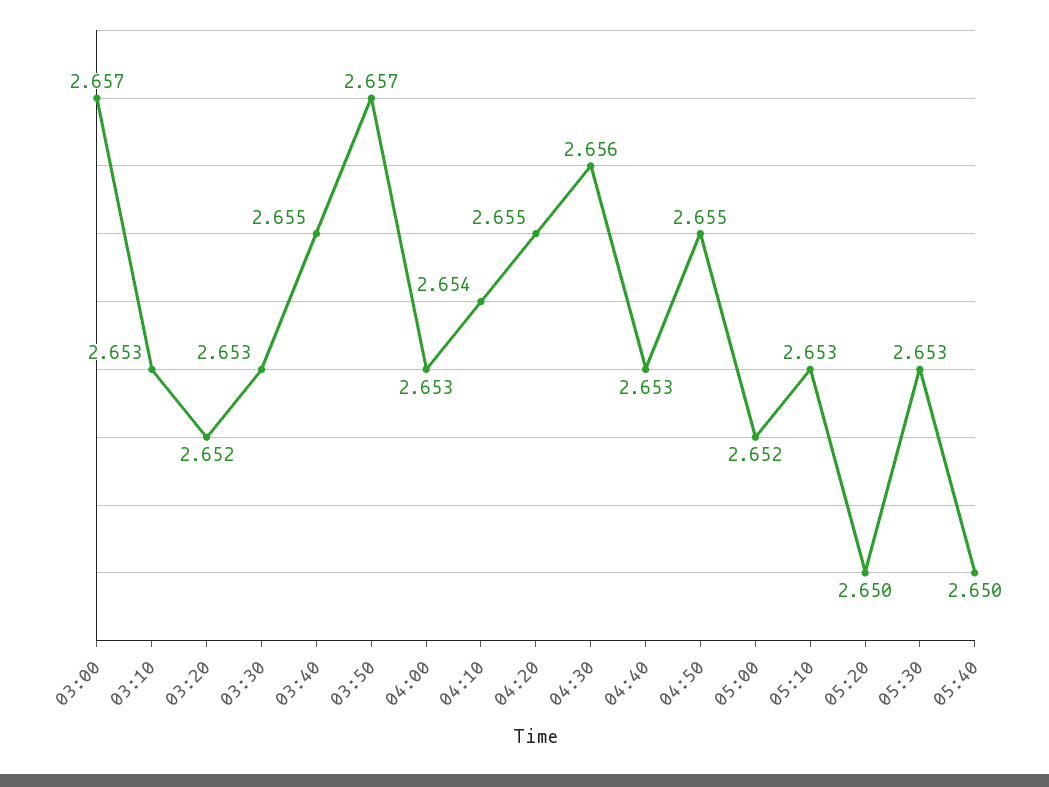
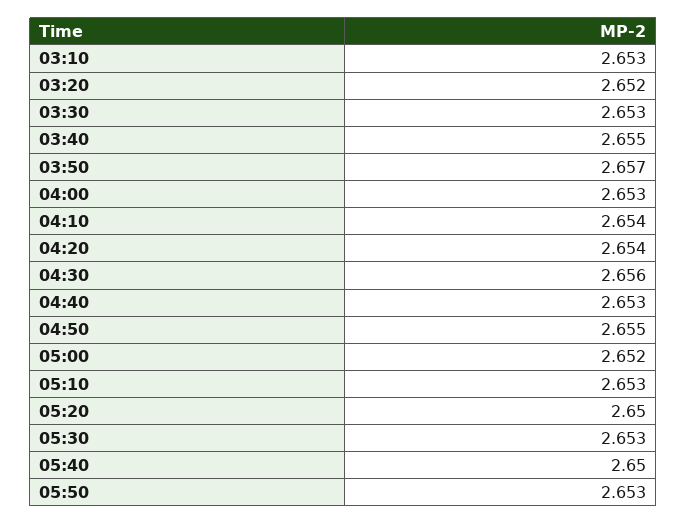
03:00: 2.657 -> none
04:20: 2.655 -> 2.654
05:50: none -> 2.653

